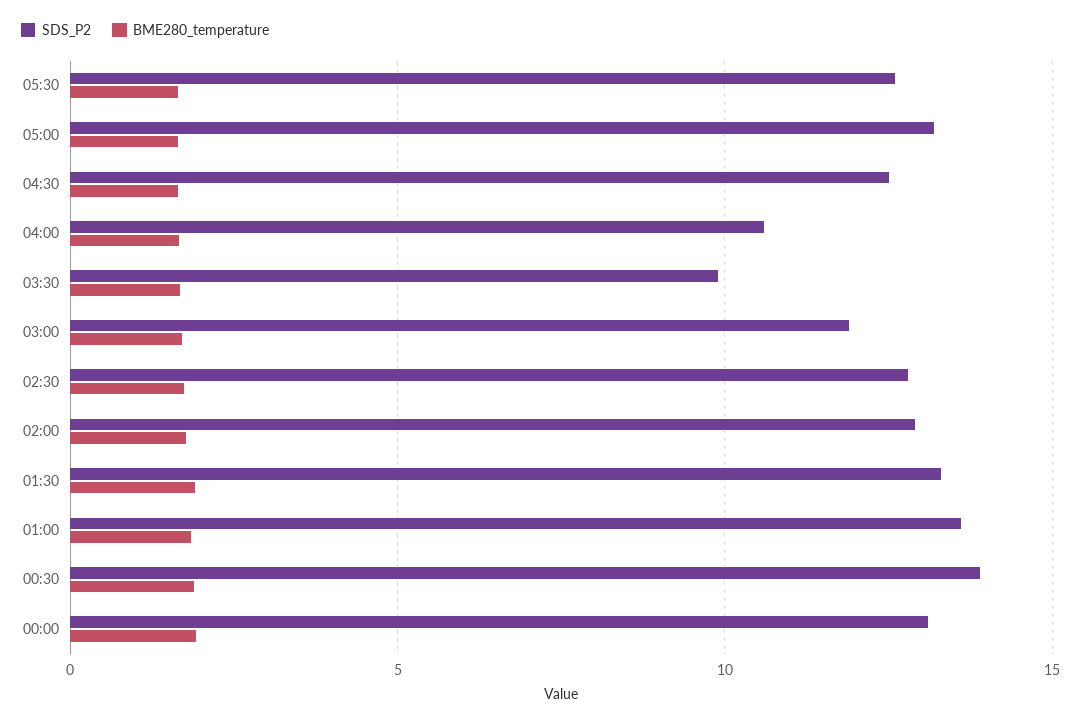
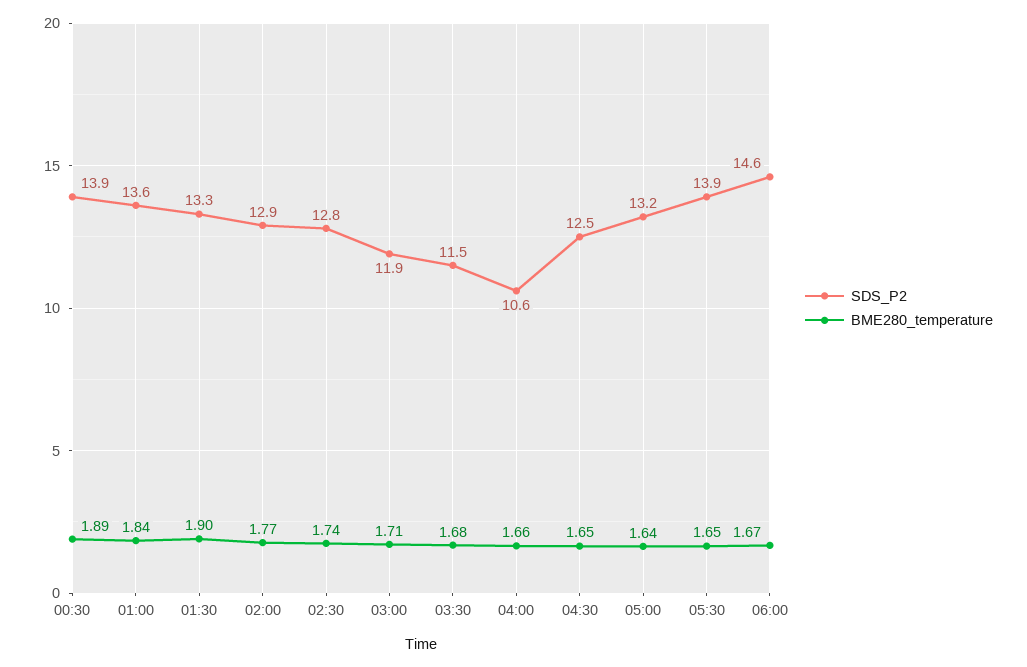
SDS_P2, 05:30: 12.5 -> 13.9
SDS_P2, 03:30: 10 -> 11.5
SDS_P2, 00:00: 13 -> none
BME280_temperature, 00:00: 2 -> none
SDS_P2, 06:00: none -> 14.6
BME280_temperature, 06:00: none -> 1.67

